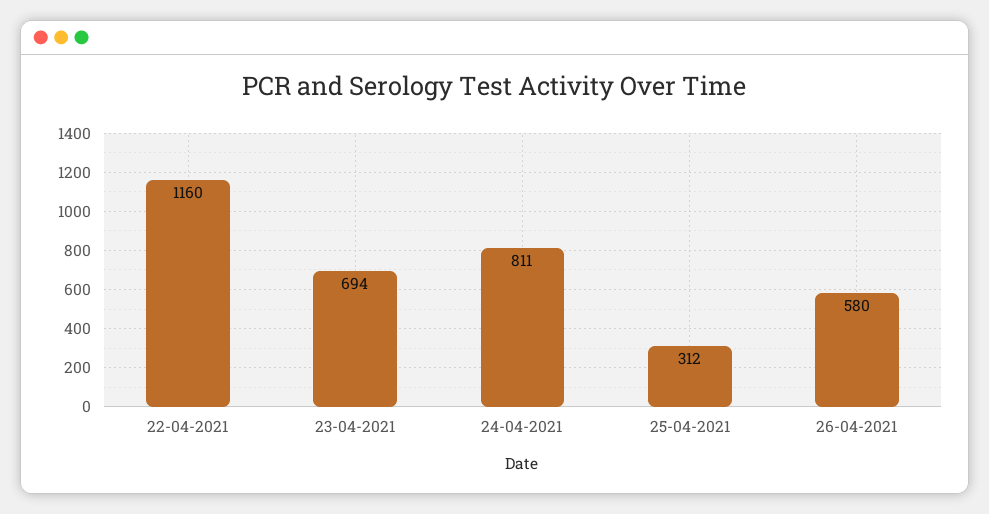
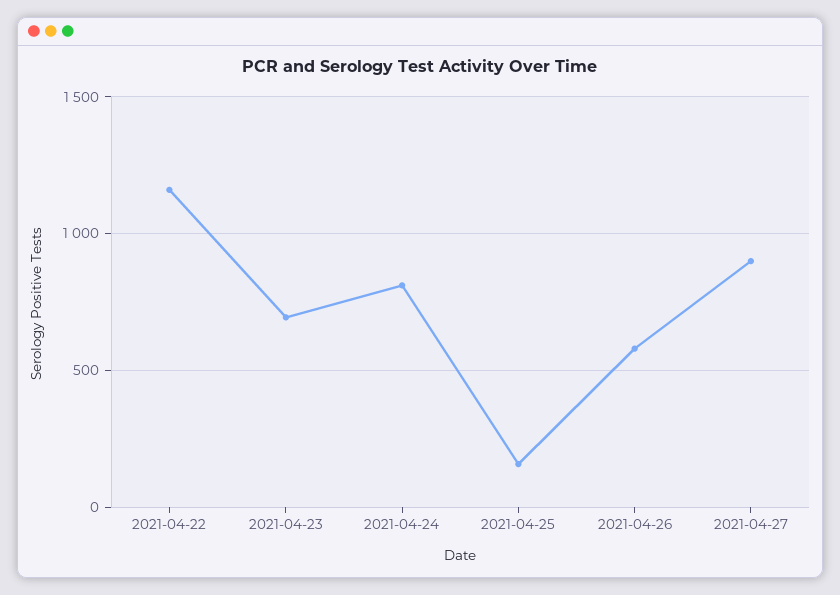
25-04-2021: 312 -> 150
2021-04-27: none -> 900

